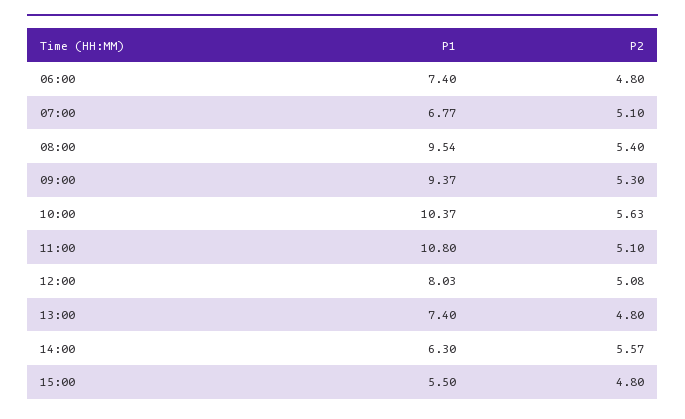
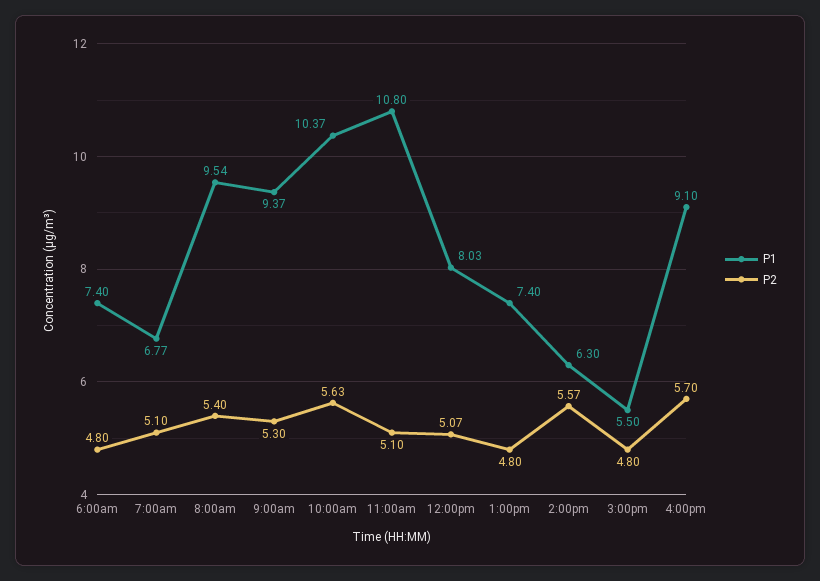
P2, 12:00: 5.08 -> 5.07
P1, 4:00pm: none -> 9.1
P2, 4:00pm: none -> 5.7

